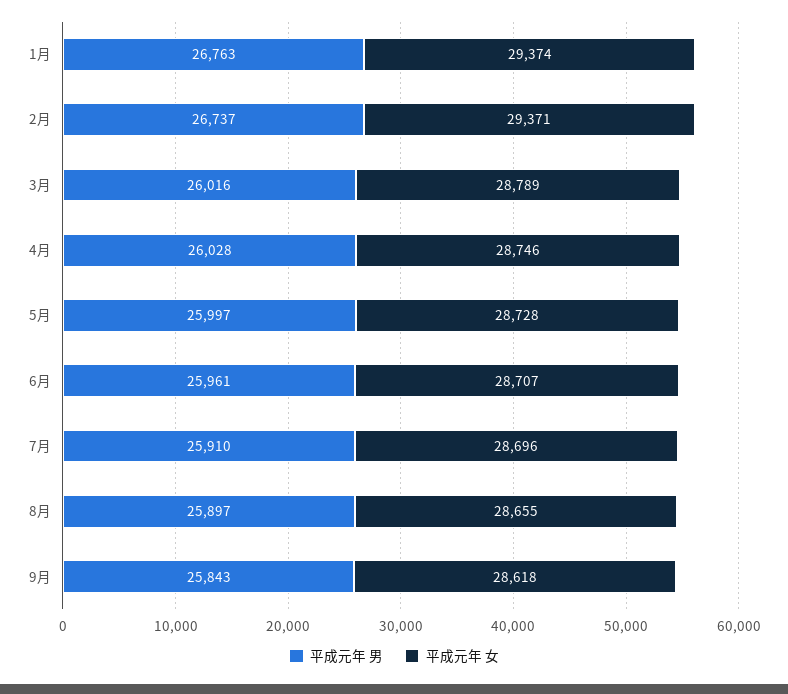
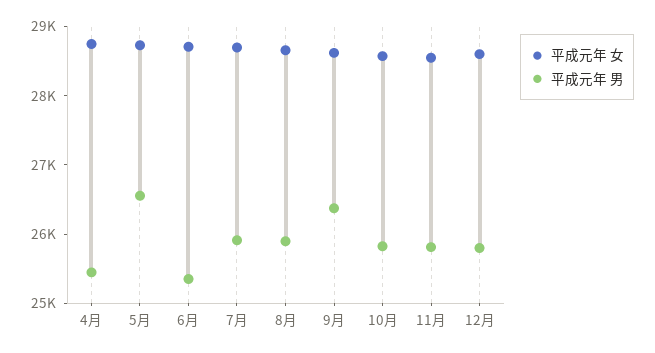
平成元年 男, 1月: 26763 -> none
平成元年 女, 1月: 29374 -> none
平成元年 男, 2月: 26737 -> none
平成元年 女, 2月: 29371 -> none
平成元年 男, 3月: 26016 -> none
平成元年 女, 3月: 28789 -> none
平成元年 男, 4月: 26028 -> 25400
平成元年 男, 5月: 25997 -> 26600
平成元年 男, 6月: 25961 -> 25400
平成元年 男, 9月: 25843 -> 26400
平成元年 女, 10月: none -> 28600
平成元年 男, 10月: none -> 25800
平成元年 女, 11月: none -> 28600
平成元年 男, 11月: none -> 25800
平成元年 女, 12月: none -> 28600
平成元年 男, 12月: none -> 25800

